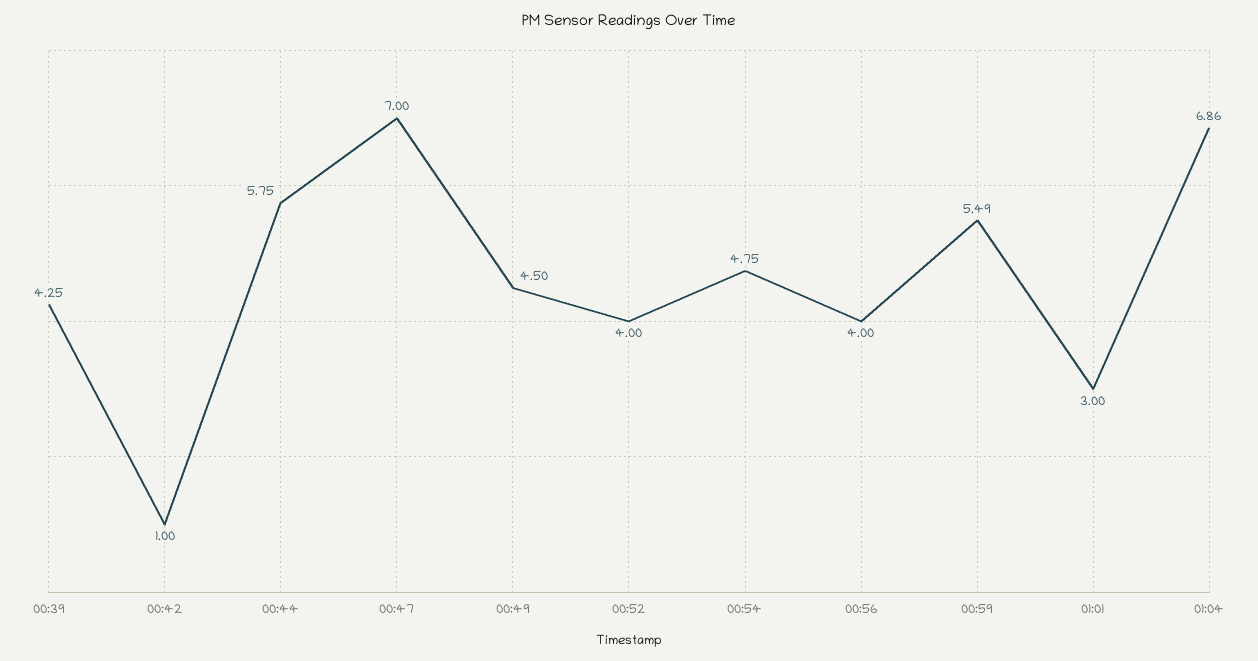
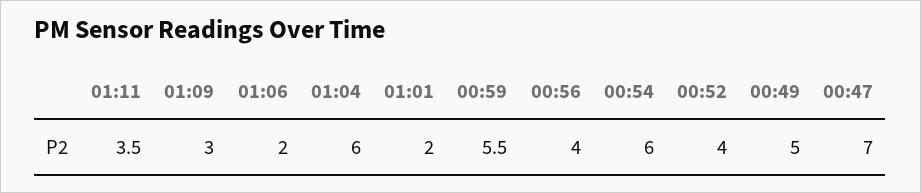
00:39: 4.25 -> none
00:42: 1 -> none
00:44: 5.75 -> none
00:49: 4.5 -> 5
00:54: 4.75 -> 6
01:01: 3 -> 2
01:04: 6.86 -> 6
01:11: none -> 3.5
01:09: none -> 3
01:06: none -> 2

